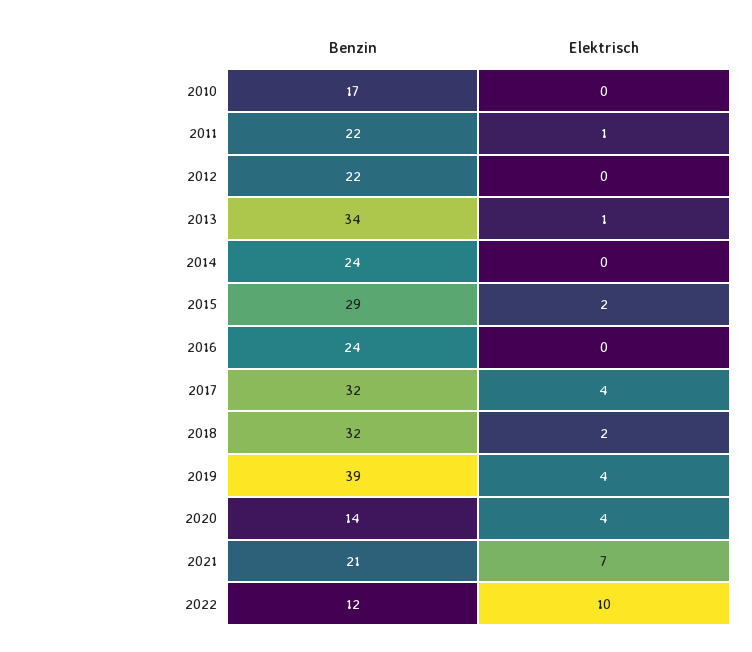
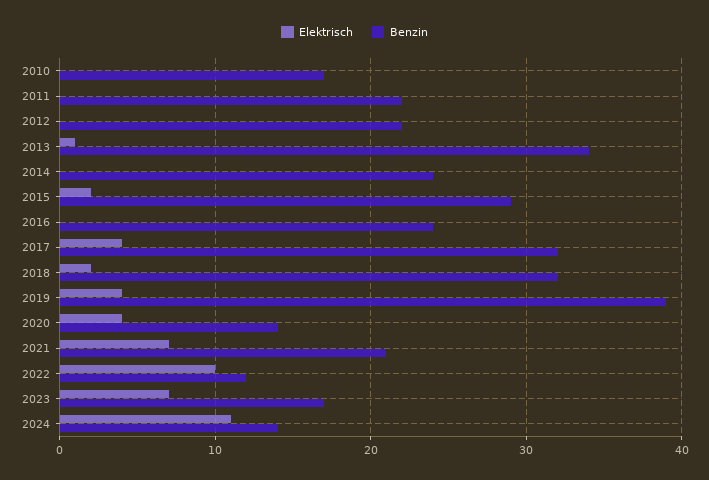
Elektrisch, 2011: 1 -> 0
Elektrisch, 2023: none -> 7
Benzin, 2023: none -> 17
Elektrisch, 2024: none -> 11
Benzin, 2024: none -> 14

